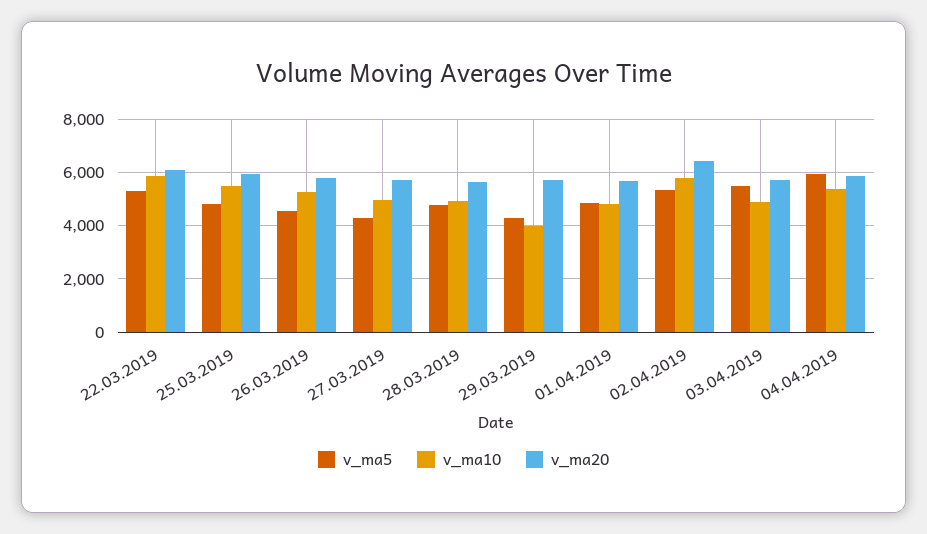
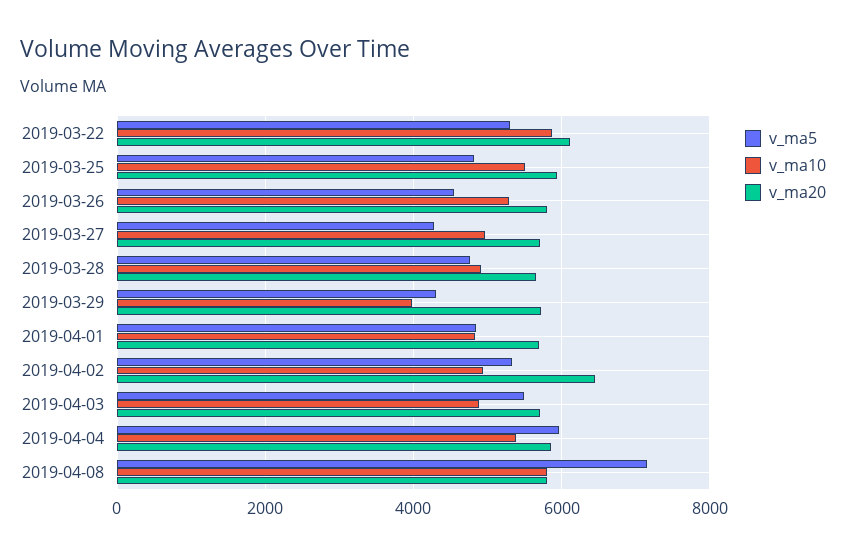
v_ma10, 02.04.2019: 5750 -> 5000
v_ma5, 2019-04-08: none -> 7200
v_ma10, 2019-04-08: none -> 5800
v_ma20, 2019-04-08: none -> 5800

